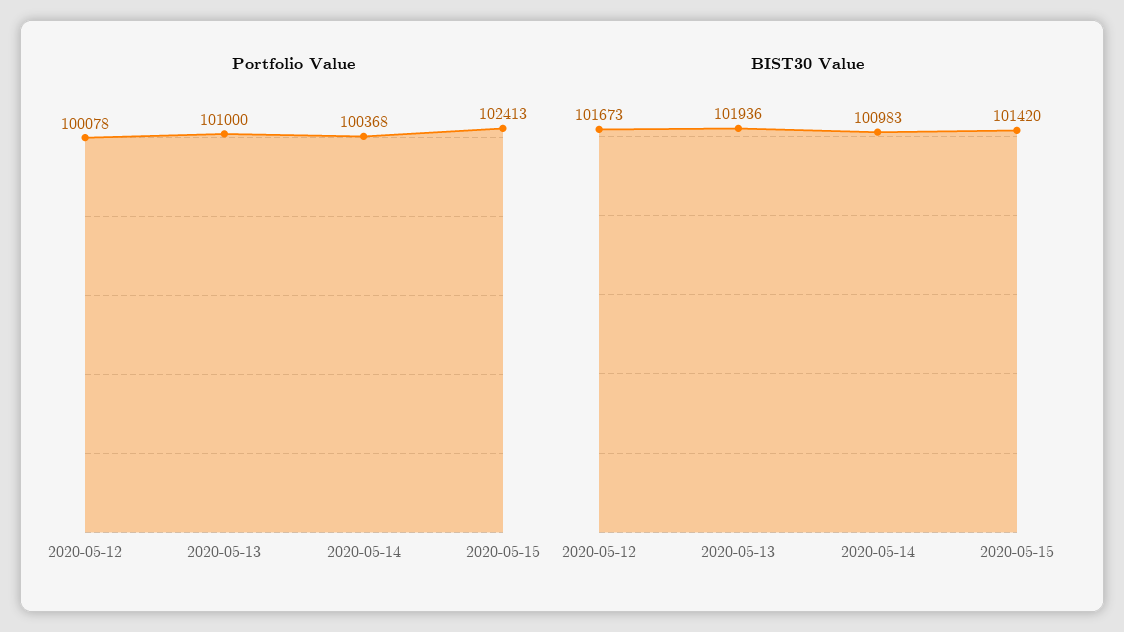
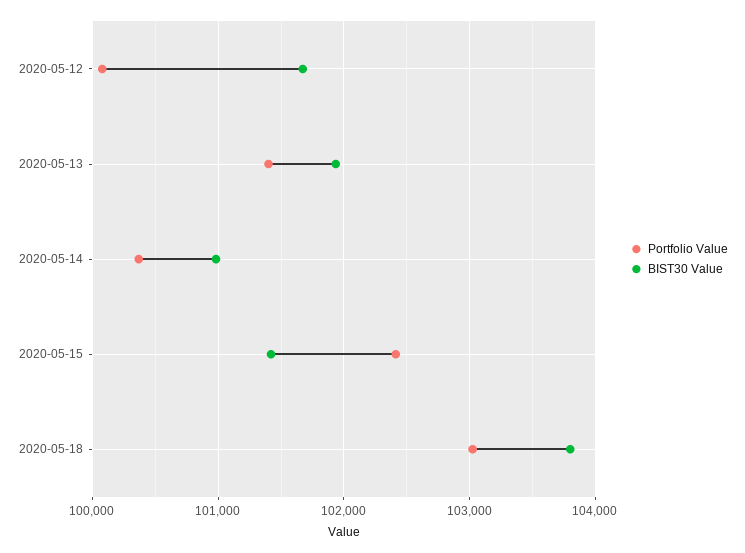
Portfolio Value, 2020-05-13: 101000 -> 101400
Portfolio Value, 2020-05-18: none -> 103000
BIST30 Value, 2020-05-18: none -> 103800

